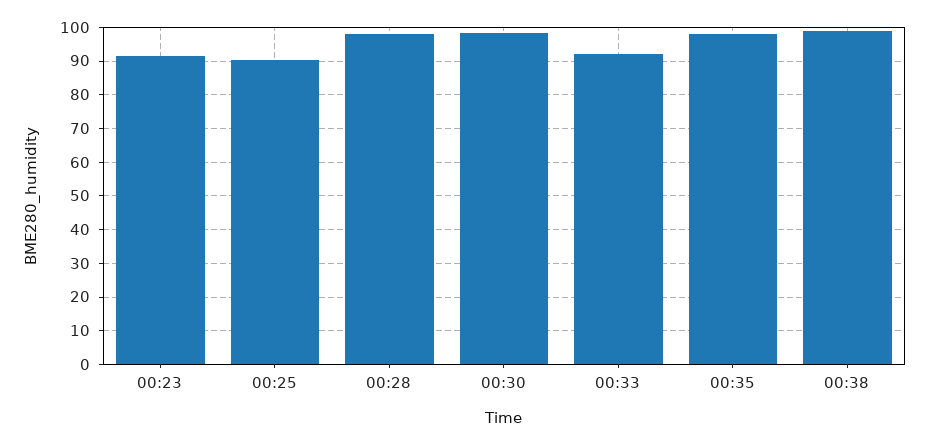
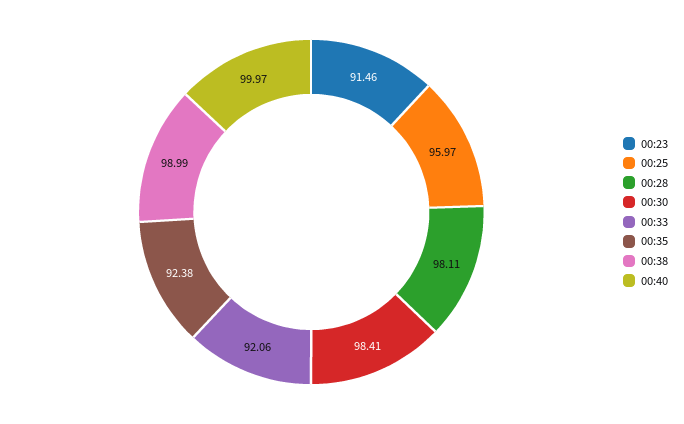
00:25: 90 -> 95.97
00:35: 98 -> 92.38
00:40: none -> 99.97

